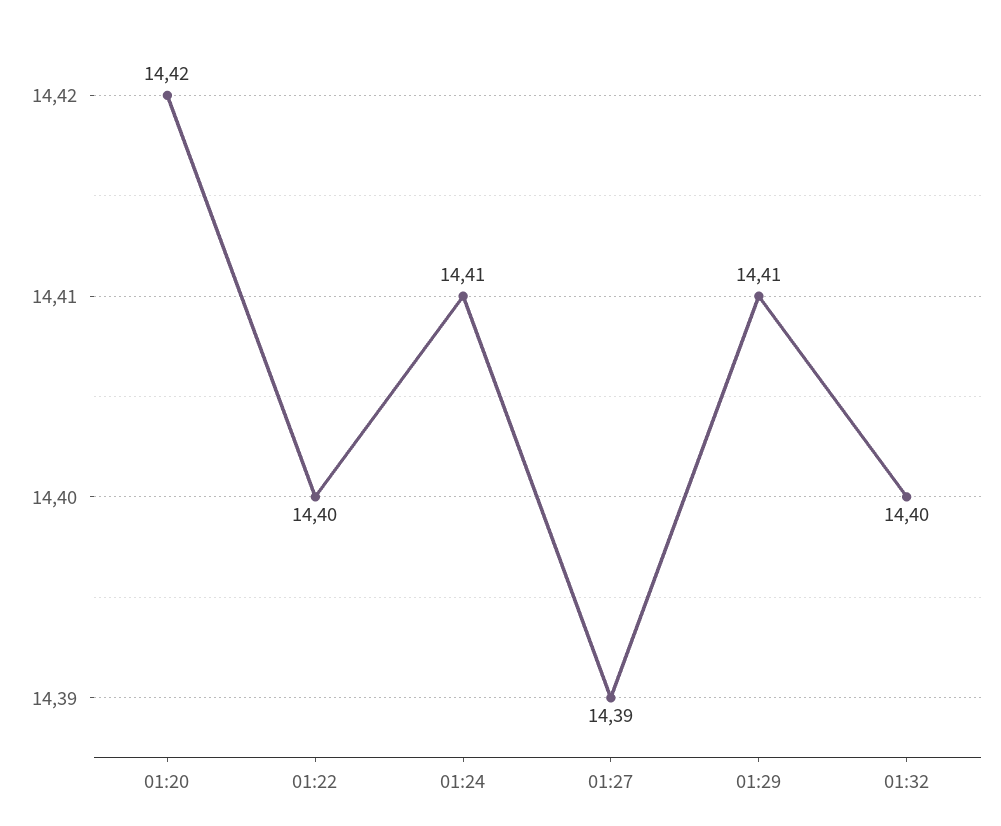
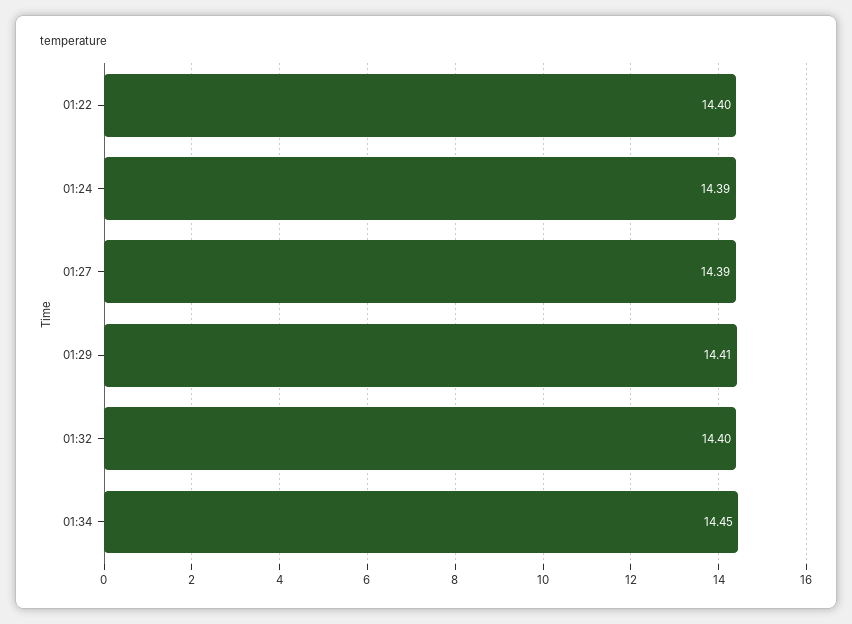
01:20: 14.42 -> none
01:24: 14.41 -> 14.39
01:34: none -> 14.45

